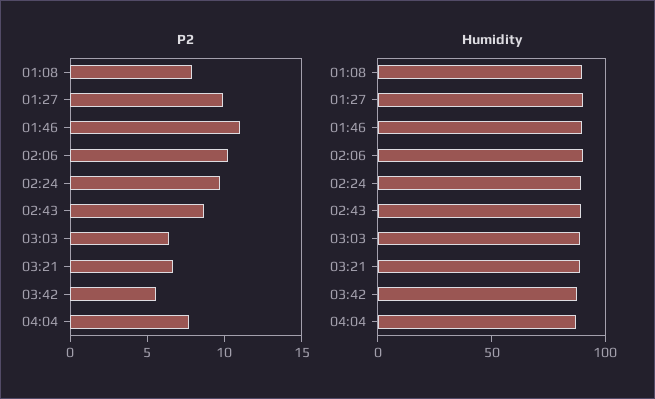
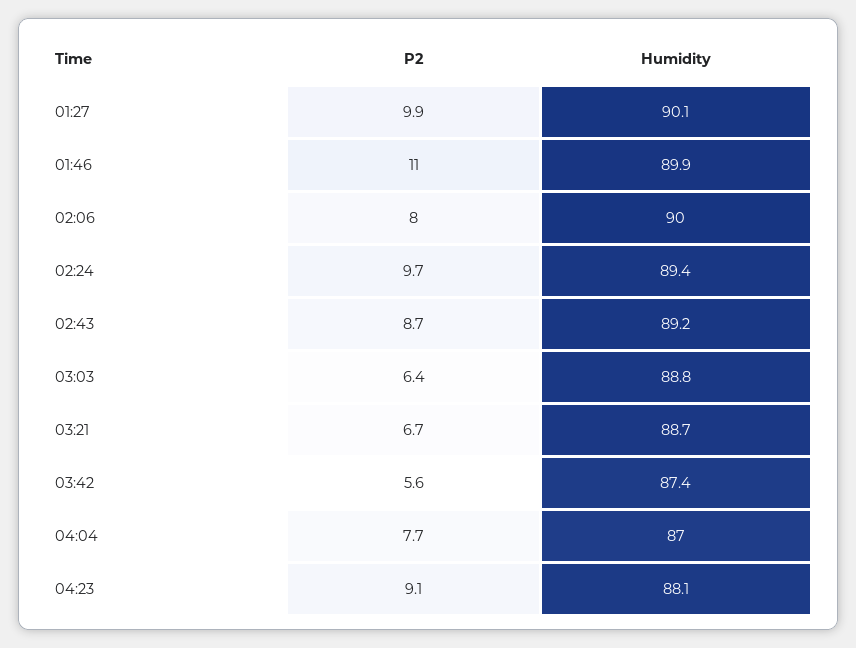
P2, 01:08: 8 -> none
P2, 02:06: 10 -> 8
Humidity, 01:08: 90 -> none
P2, 04:23: none -> 9.1
Humidity, 04:23: none -> 88.1

